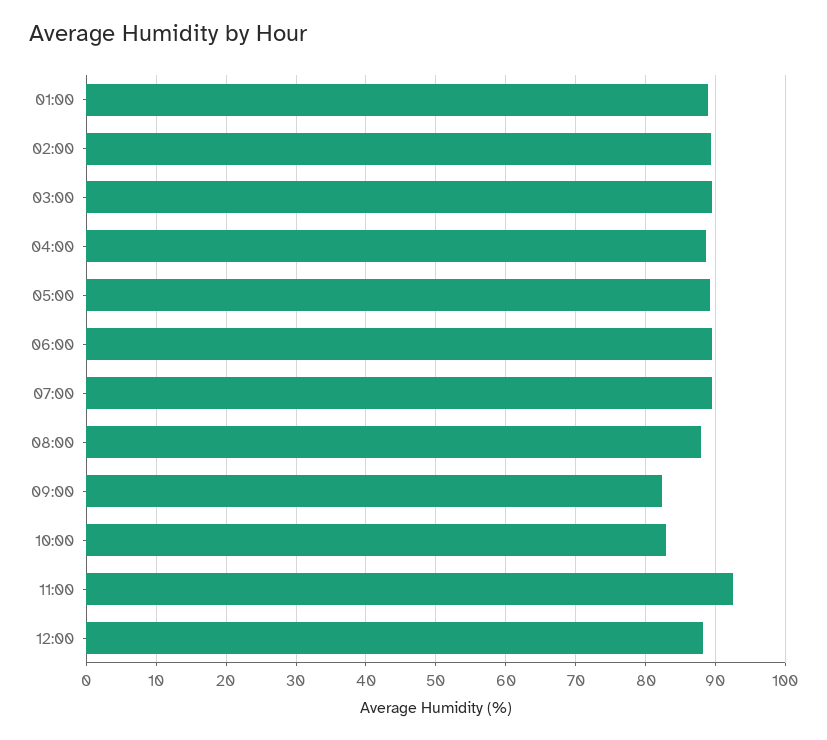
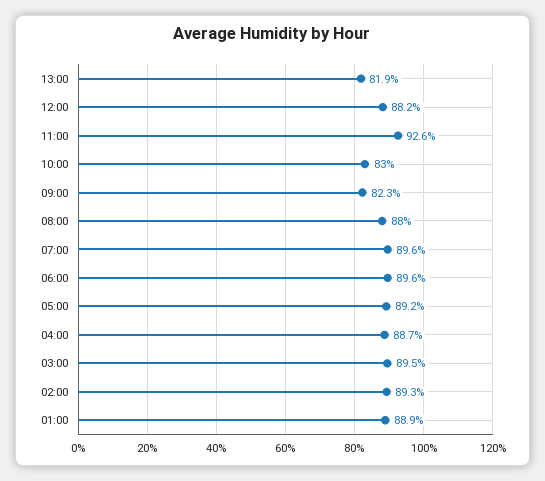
13:00: none -> 81.9

